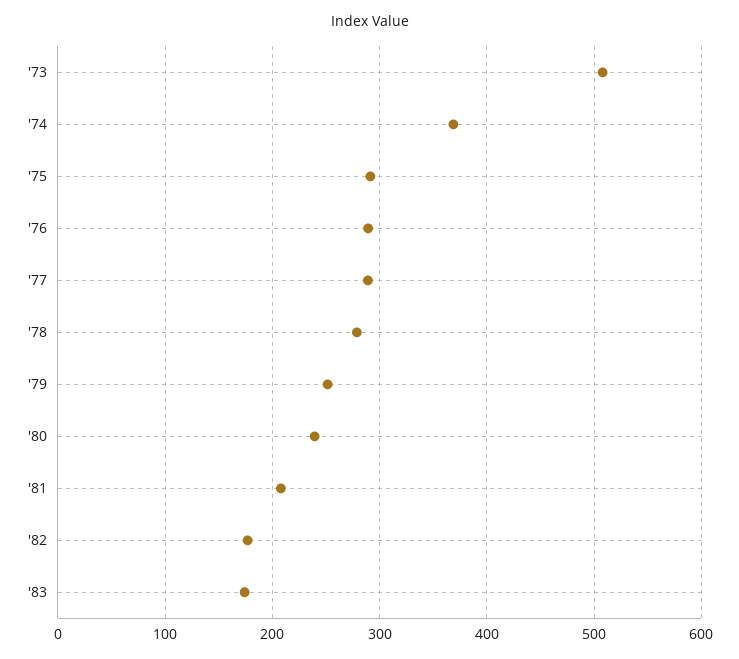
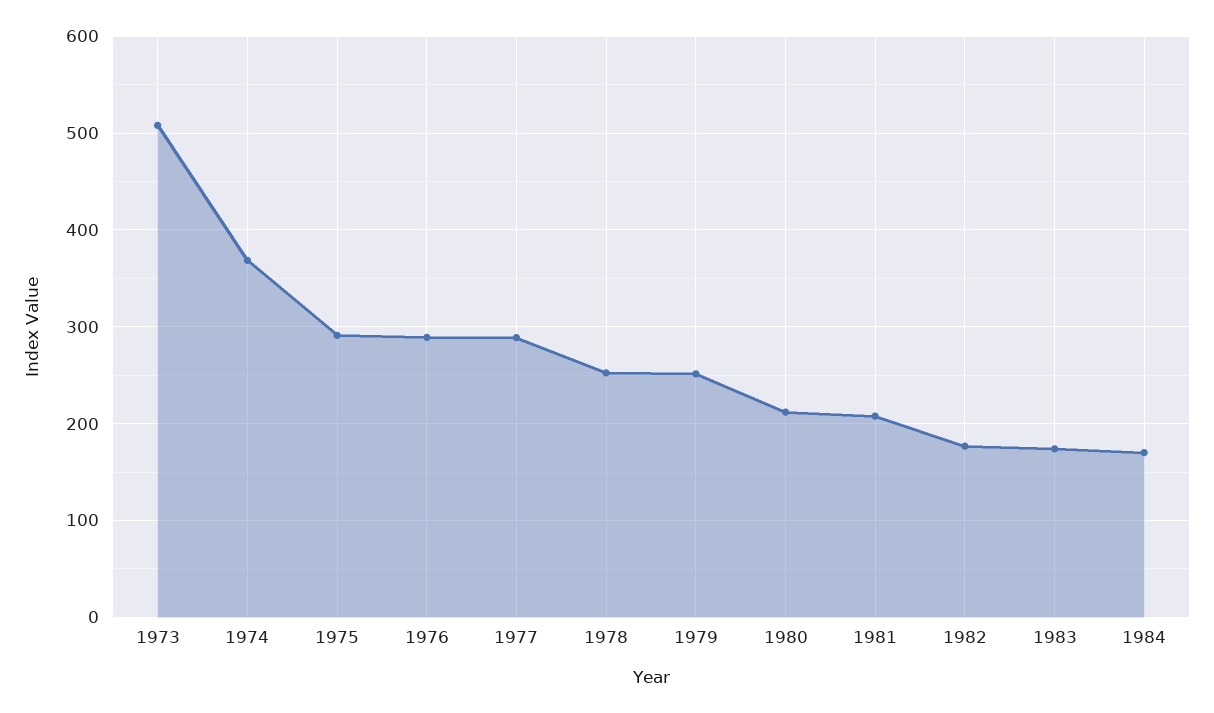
'78: 280 -> 250
'80: 240 -> 210
1984: none -> 170

